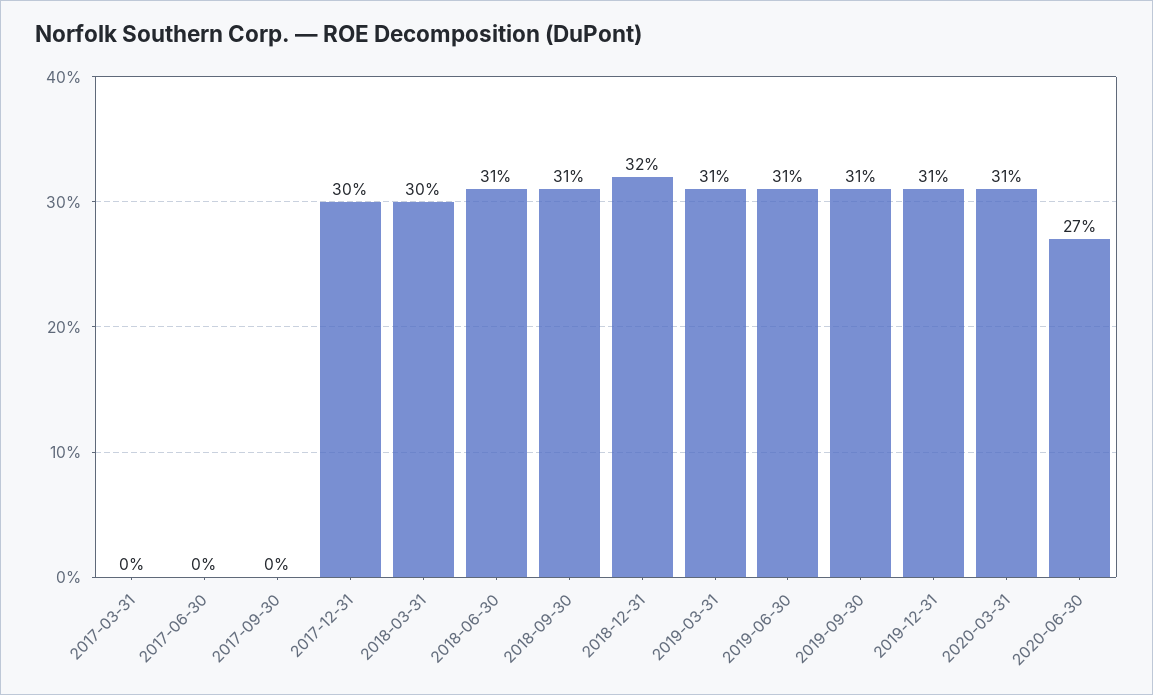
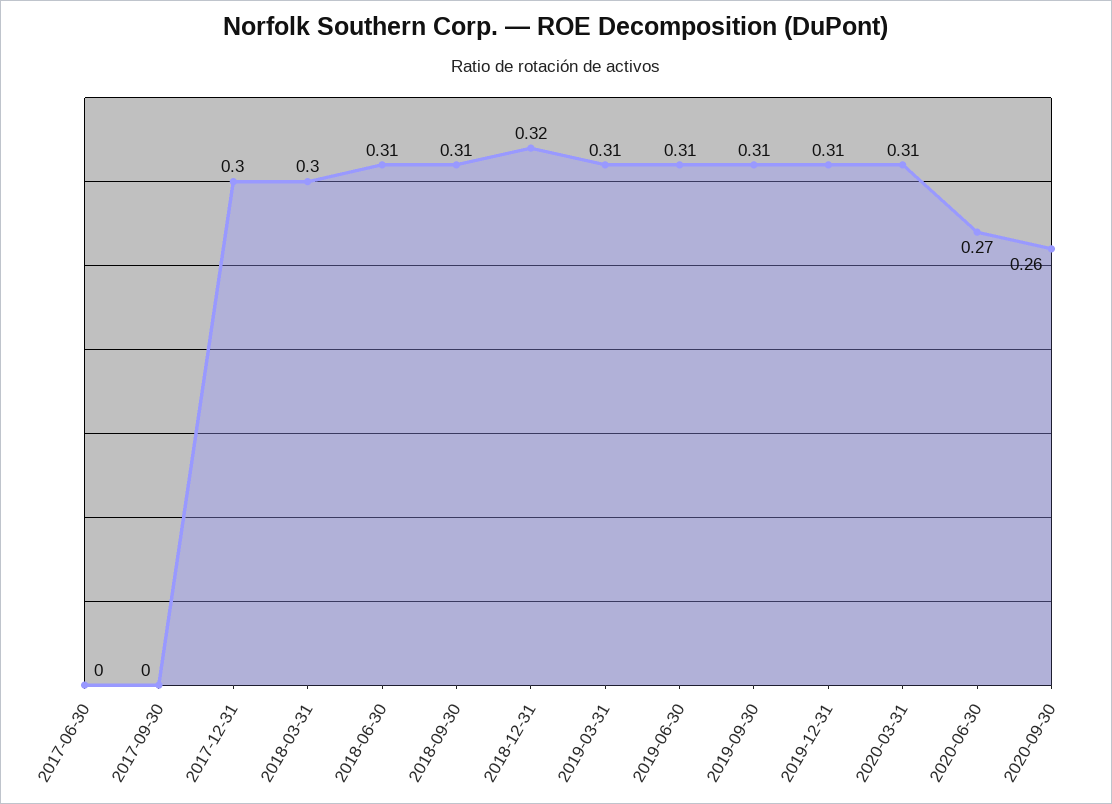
2017-03-31: 0 -> none
2020-09-30: none -> 0.26

